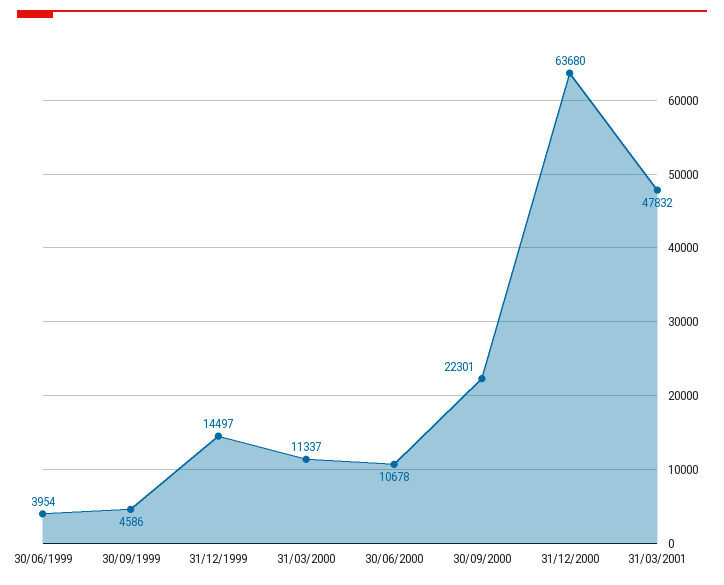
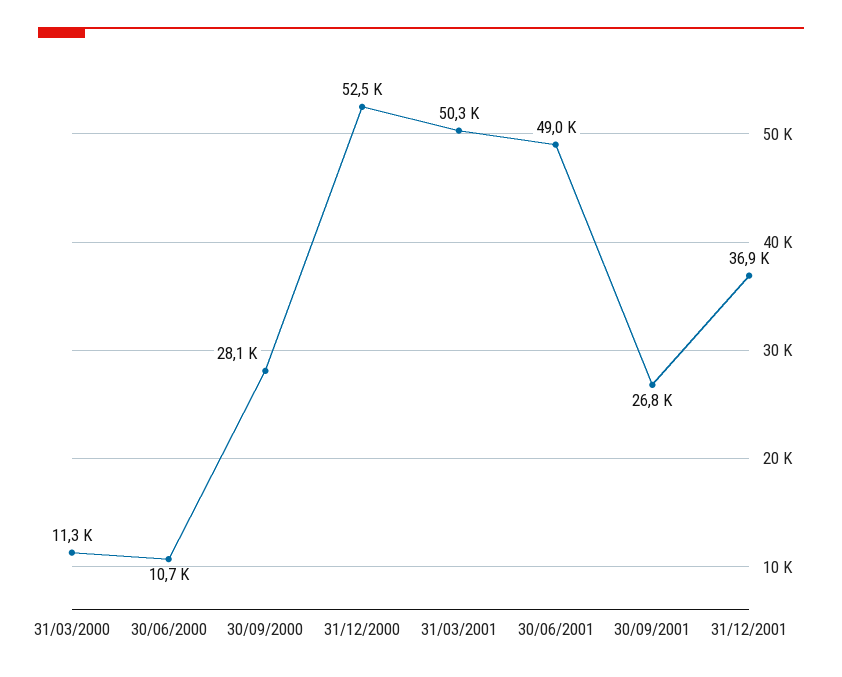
30/06/1999: 3954 -> none
30/09/1999: 4586 -> none
31/12/1999: 14497 -> none
30/09/2000: 22301 -> 28100
31/12/2000: 63680 -> 52500
31/03/2001: 47832 -> 50300
30/06/2001: none -> 49000
30/09/2001: none -> 26800
31/12/2001: none -> 36900

